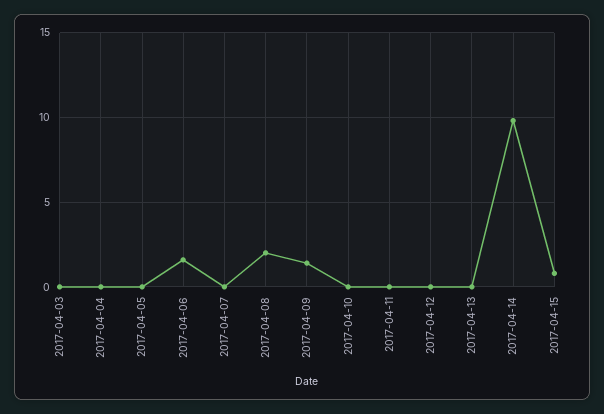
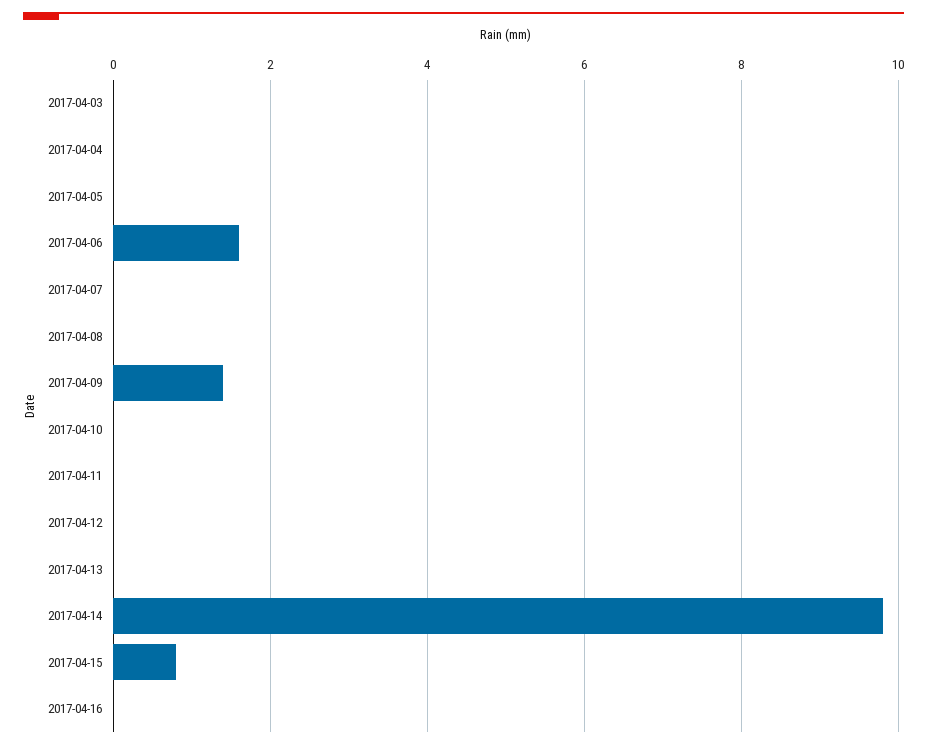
2017-04-08: 2 -> 0
2017-04-16: none -> 0

